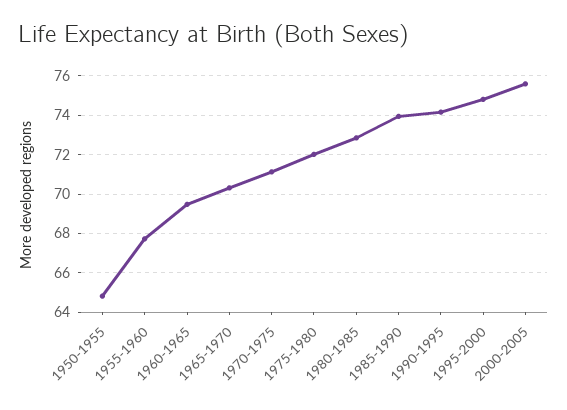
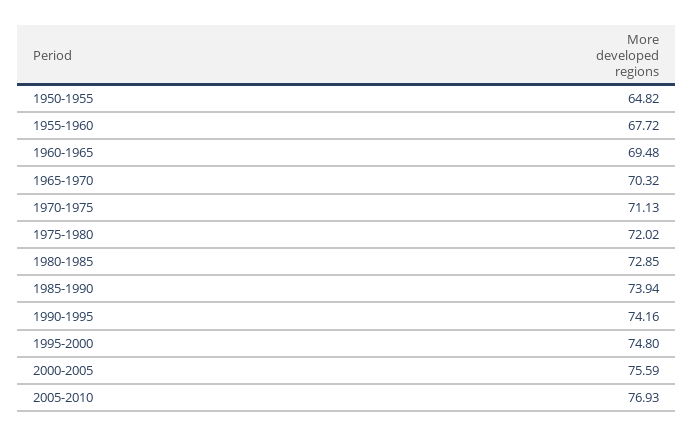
2005-2010: none -> 76.93

